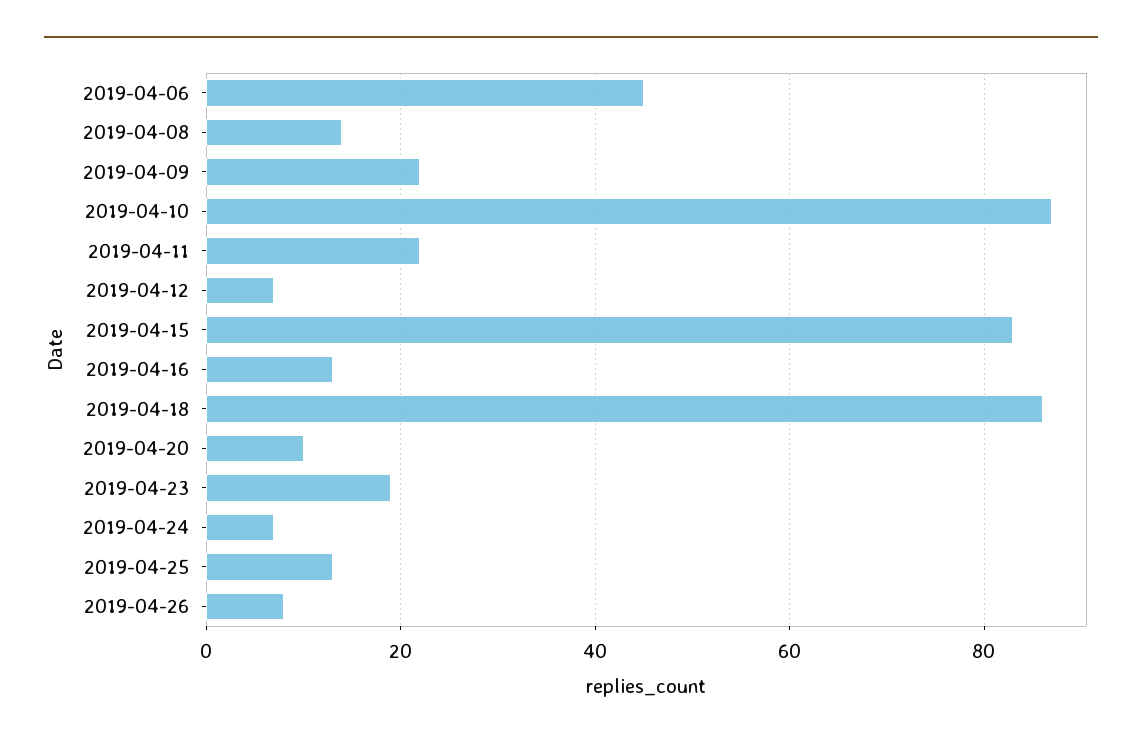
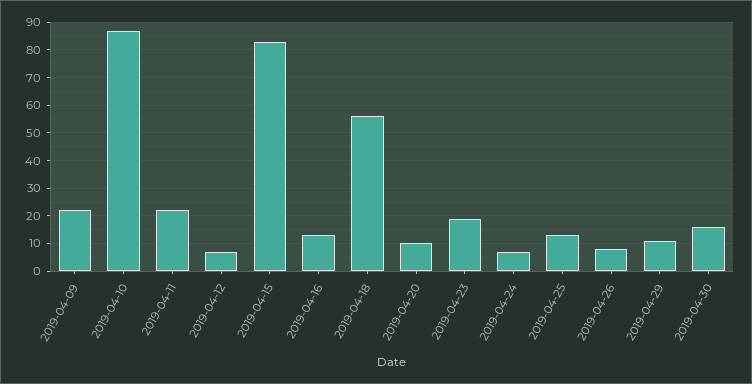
2019-04-06: 45 -> none
2019-04-08: 15 -> none
2019-04-18: 85 -> 55
2019-04-29: none -> 10
2019-04-30: none -> 15

